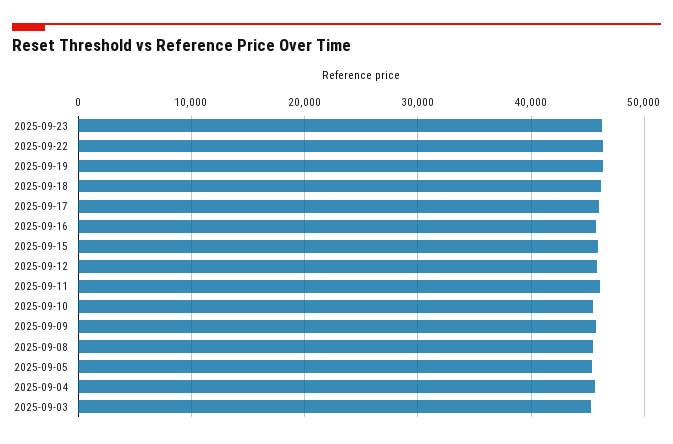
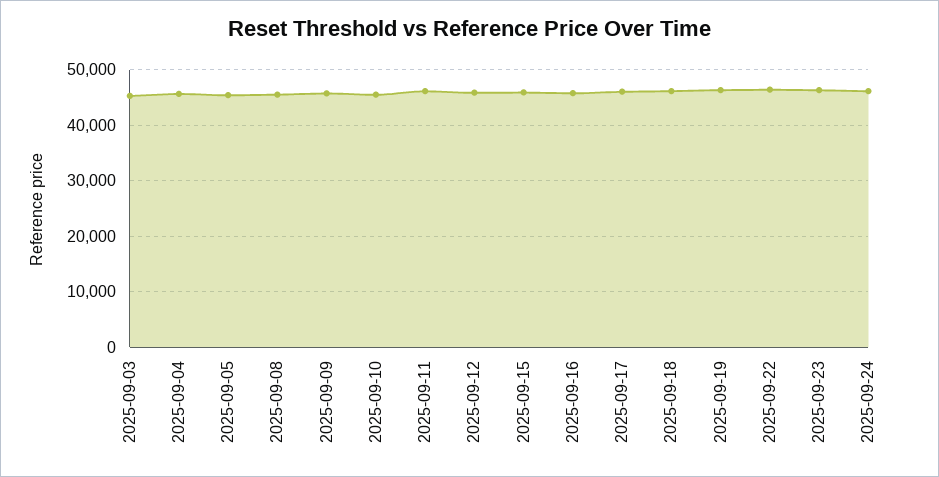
2025-09-24: none -> 46000

